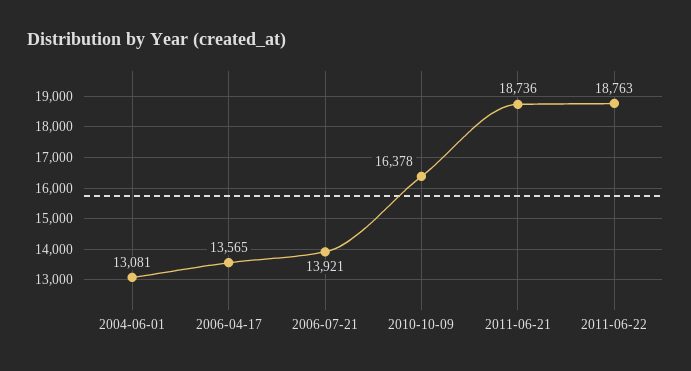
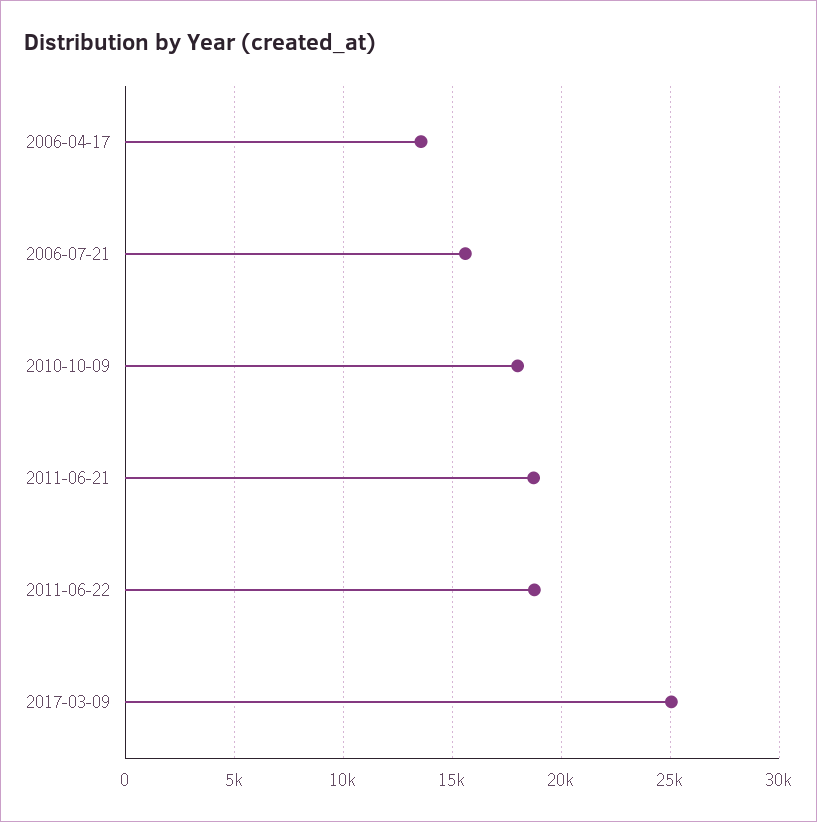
2004-06-01: 13081 -> none
2006-07-21: 13921 -> 15500
2010-10-09: 16378 -> 18000
2017-03-09: none -> 25000

